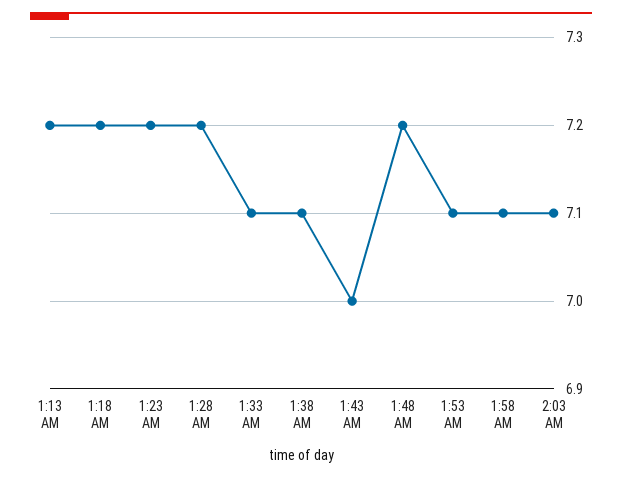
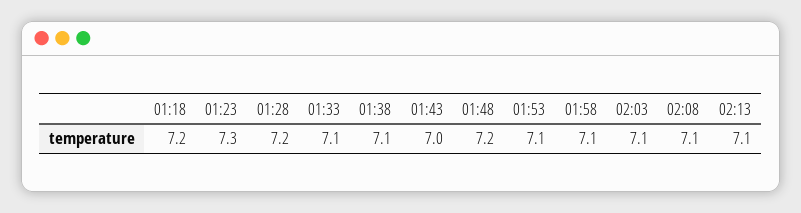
1:13 AM: 7.2 -> none
1:23 AM: 7.2 -> 7.3
02:08: none -> 7.1
02:13: none -> 7.1

